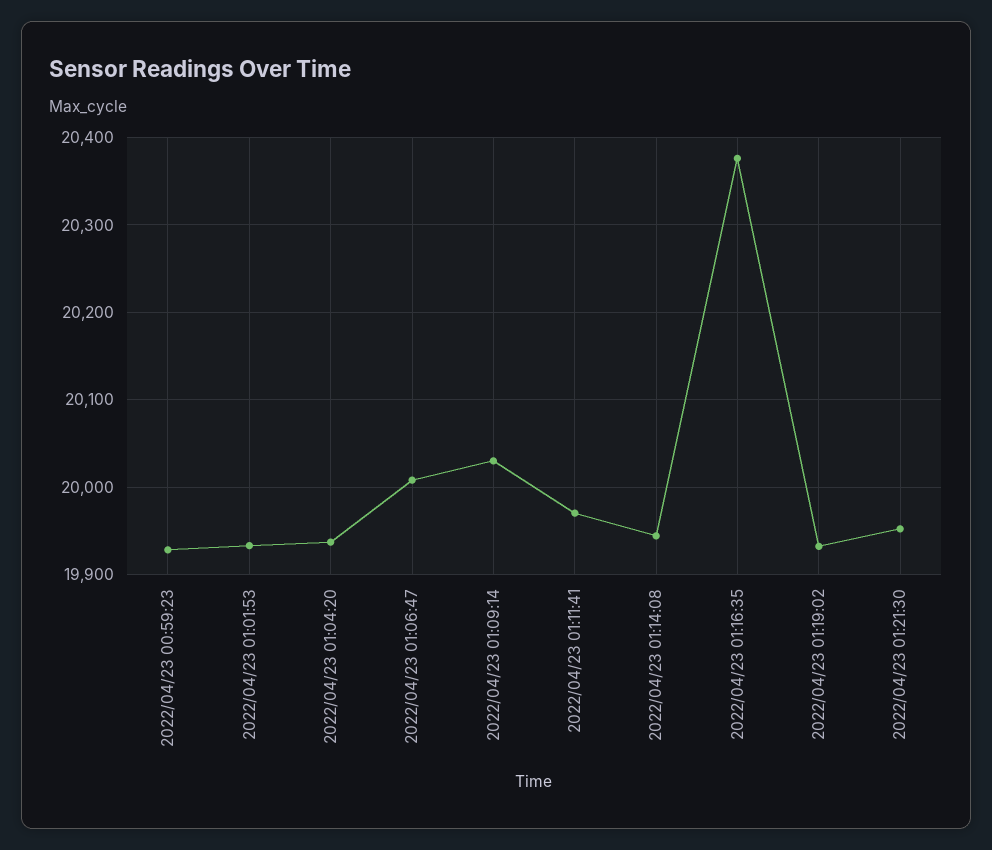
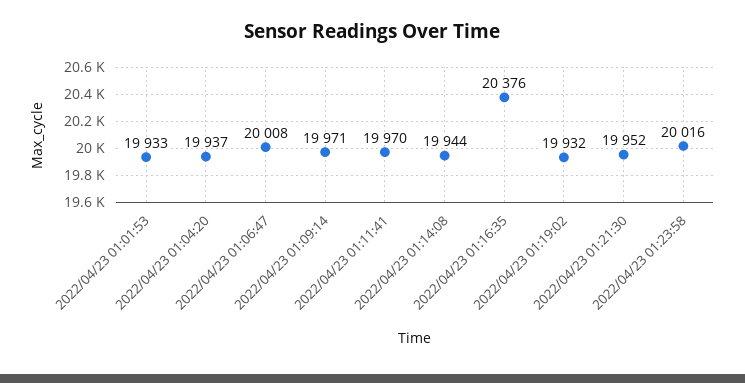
2022/04/23 00:59:23: 19930 -> none
2022/04/23 01:09:14: 20030 -> 19971
2022/04/23 01:23:58: none -> 20016

